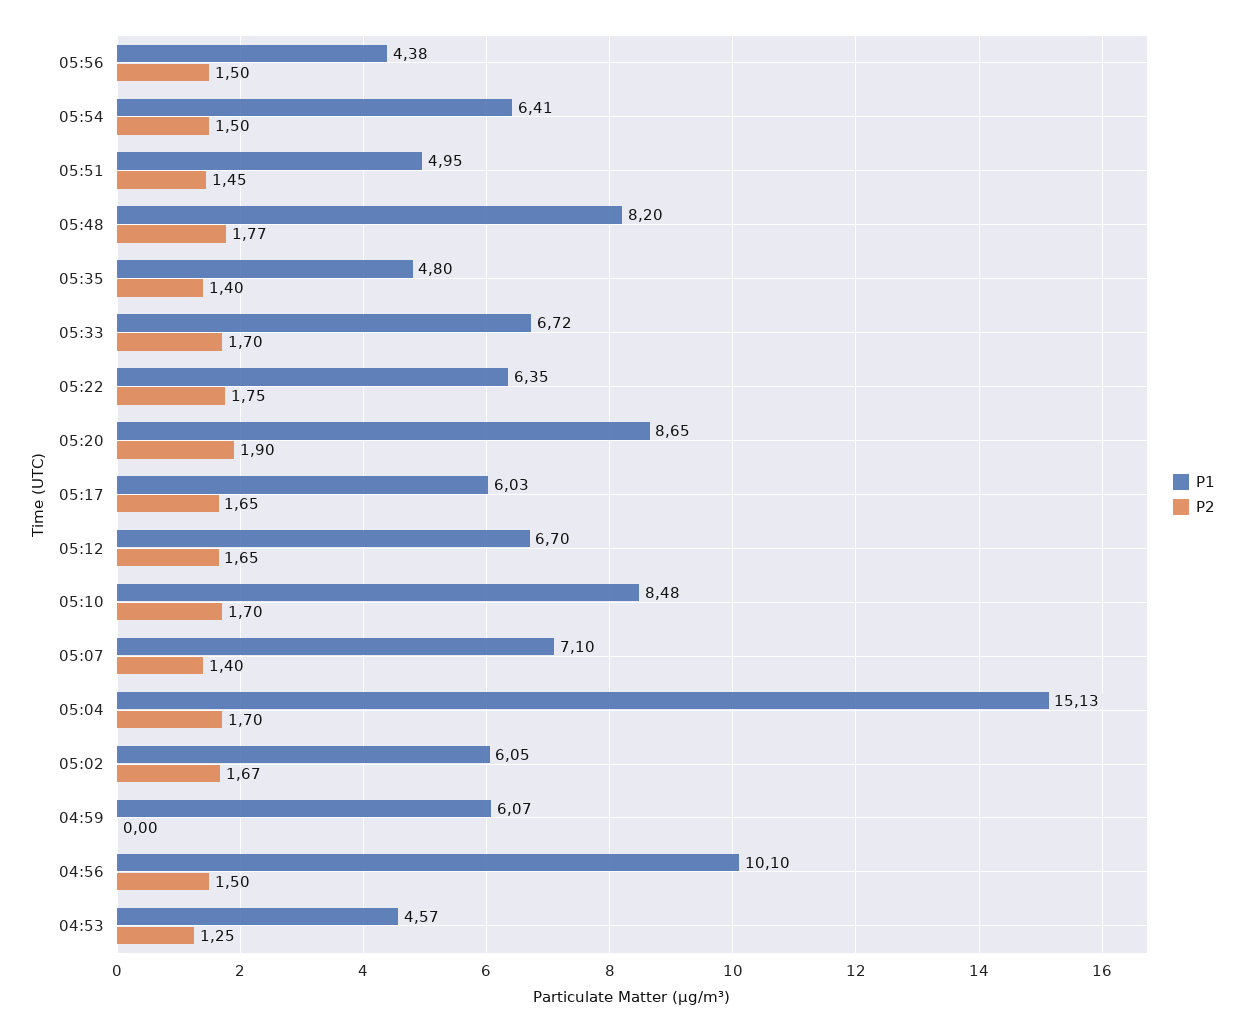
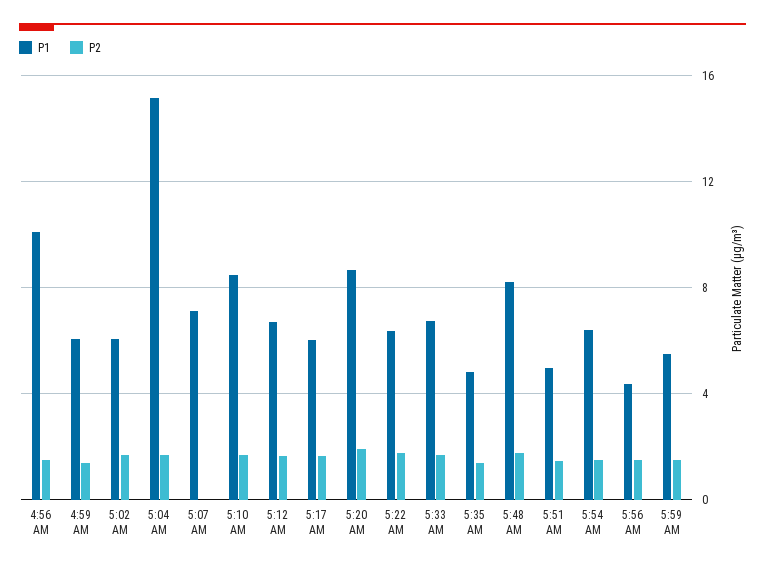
P2, 05:07: 1.4 -> 0
P2, 04:59: 0 -> 1.5
P1, 04:53: 4.57 -> none
P2, 04:53: 1.25 -> none
P1, 5:59 AM: none -> 5.5
P2, 5:59 AM: none -> 1.5

